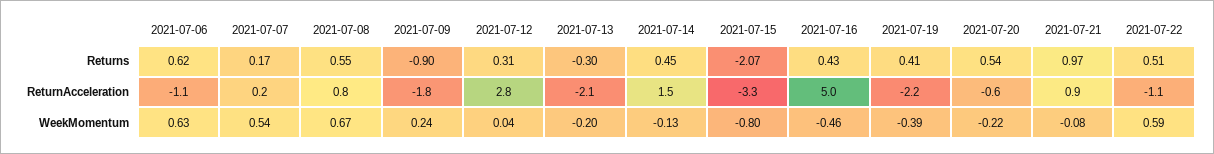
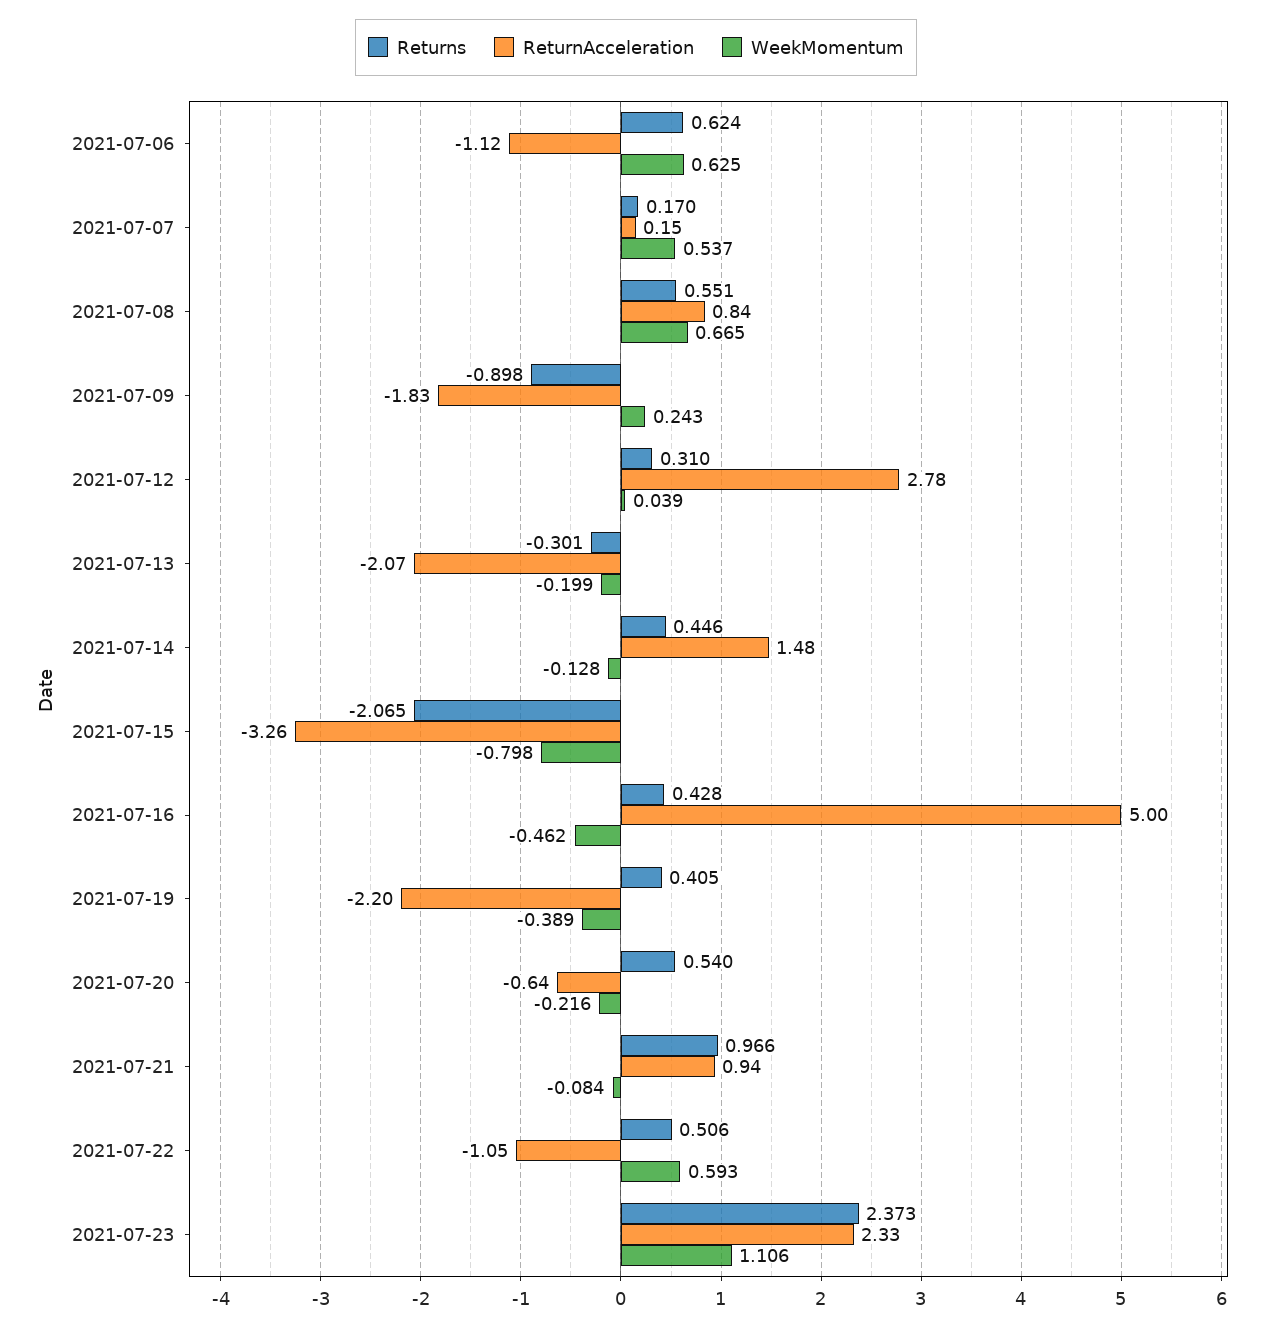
Returns, 2021-07-23: none -> 2.373
ReturnAcceleration, 2021-07-23: none -> 2.33
WeekMomentum, 2021-07-23: none -> 1.106

